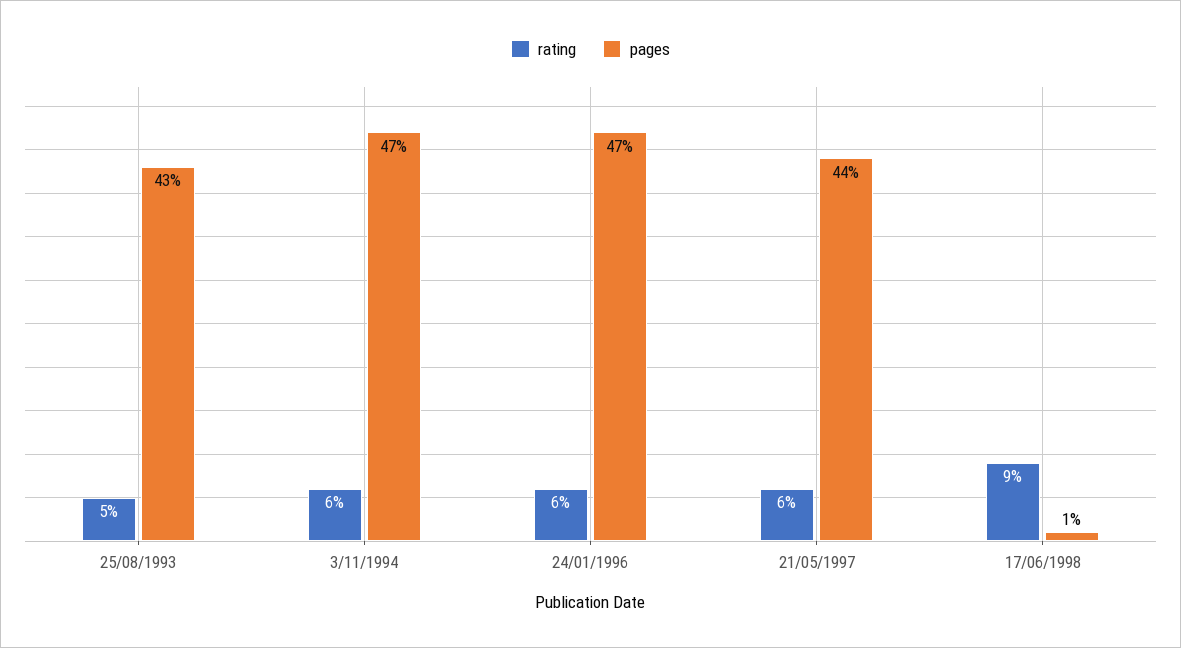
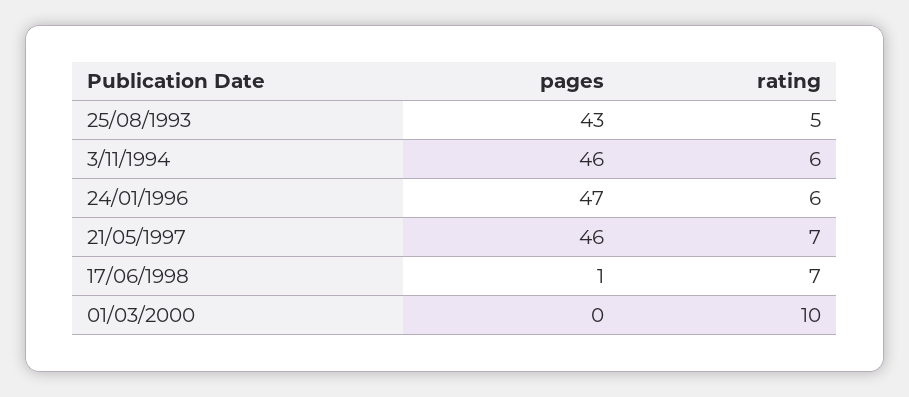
pages, 3/11/1994: 47 -> 46
rating, 21/05/1997: 6 -> 7
pages, 21/05/1997: 44 -> 46
rating, 17/06/1998: 9 -> 7
pages, 01/03/2000: none -> 0
rating, 01/03/2000: none -> 10

